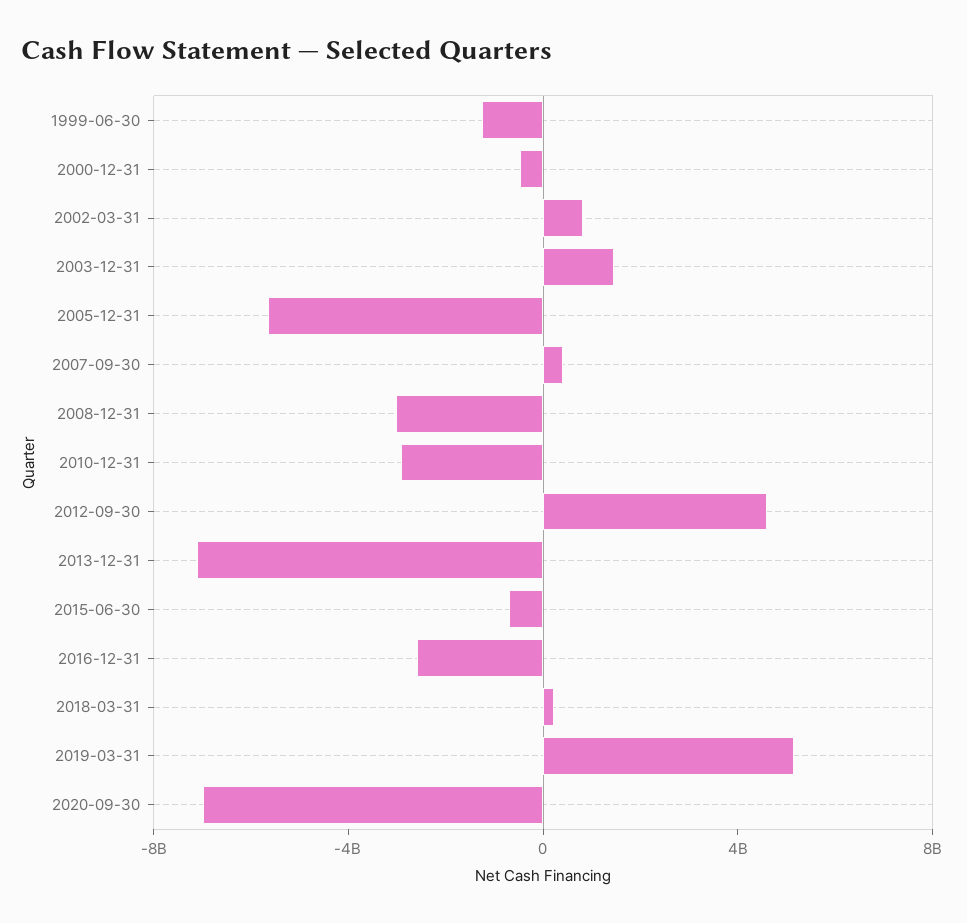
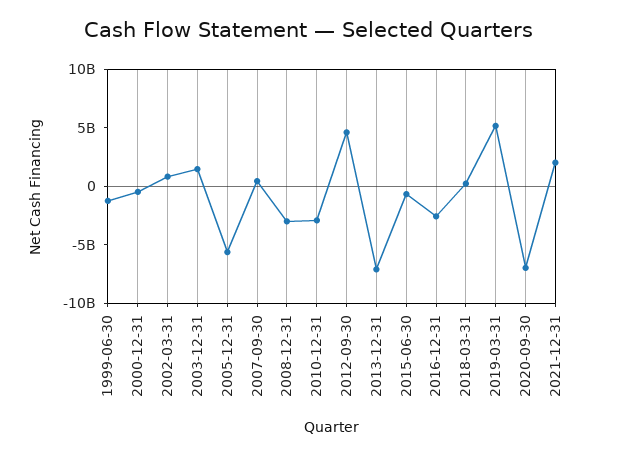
2021-12-31: none -> 2000000000

